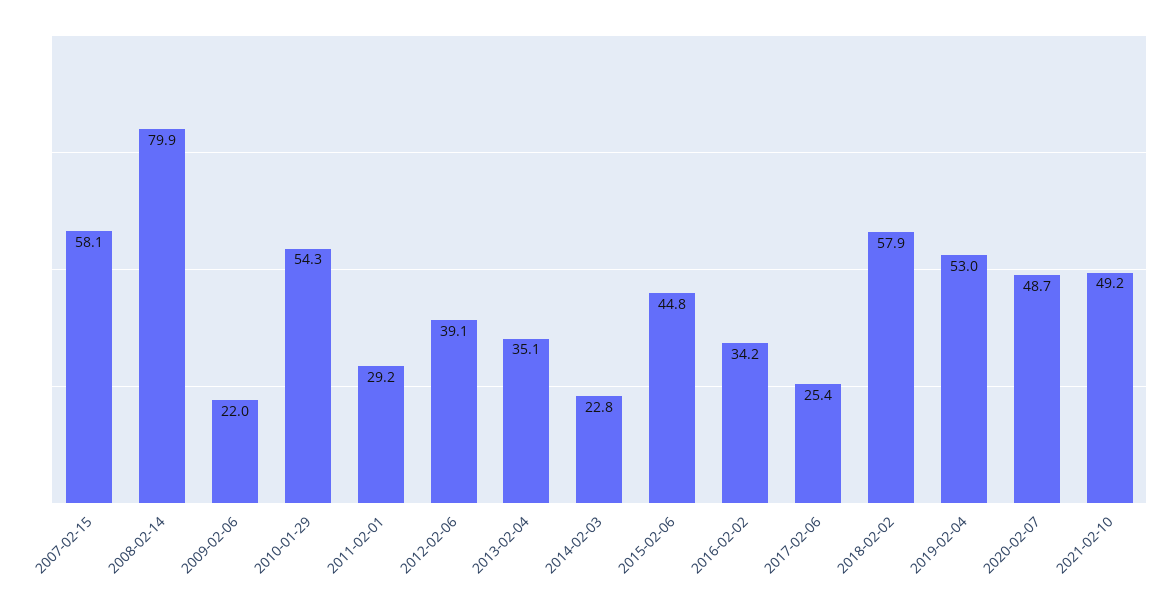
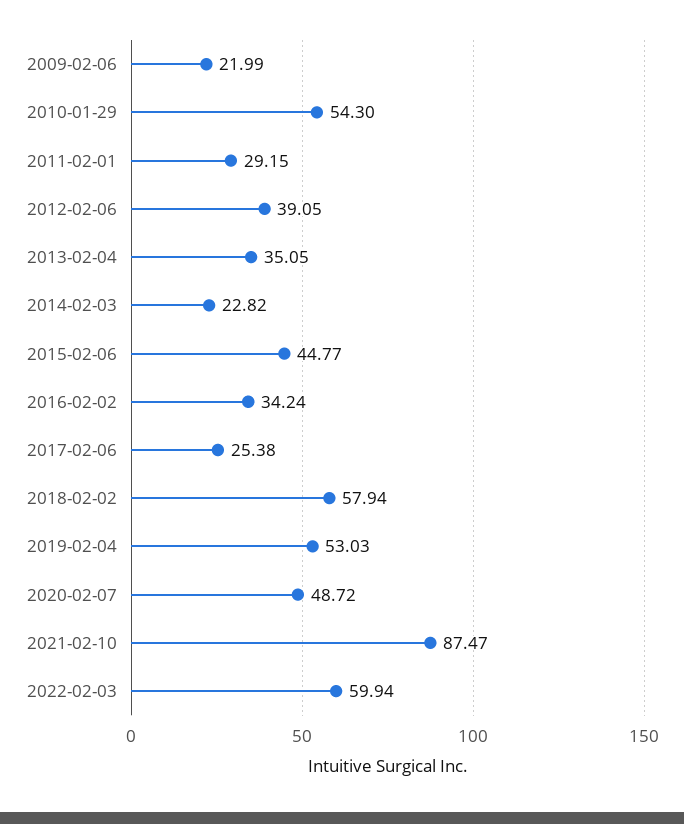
2007-02-15: 58.1 -> none
2008-02-14: 79.9 -> none
2021-02-10: 49.2 -> 87.47
2022-02-03: none -> 59.94

